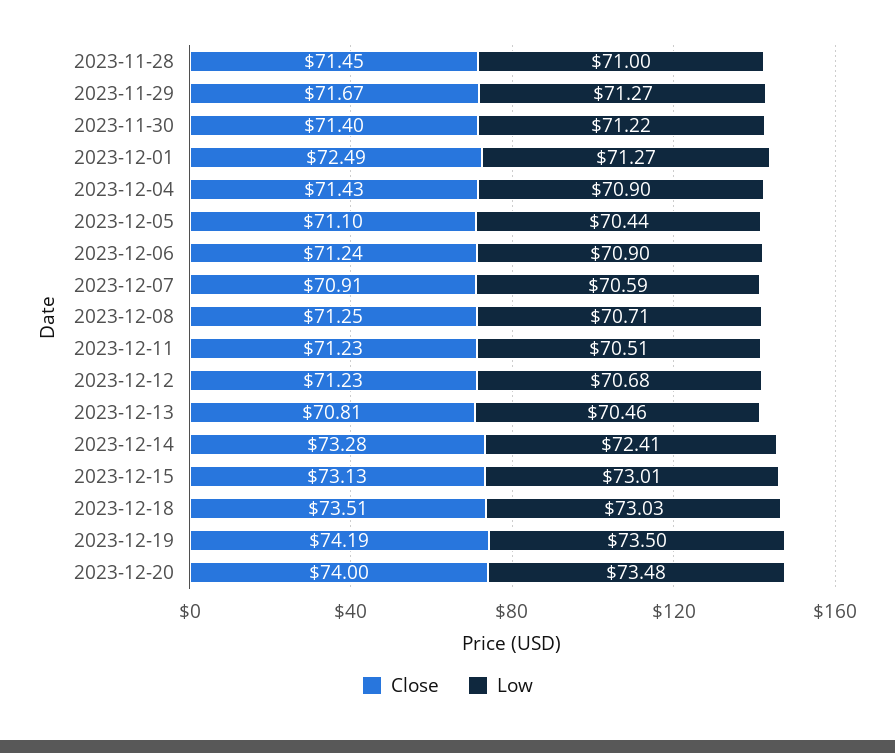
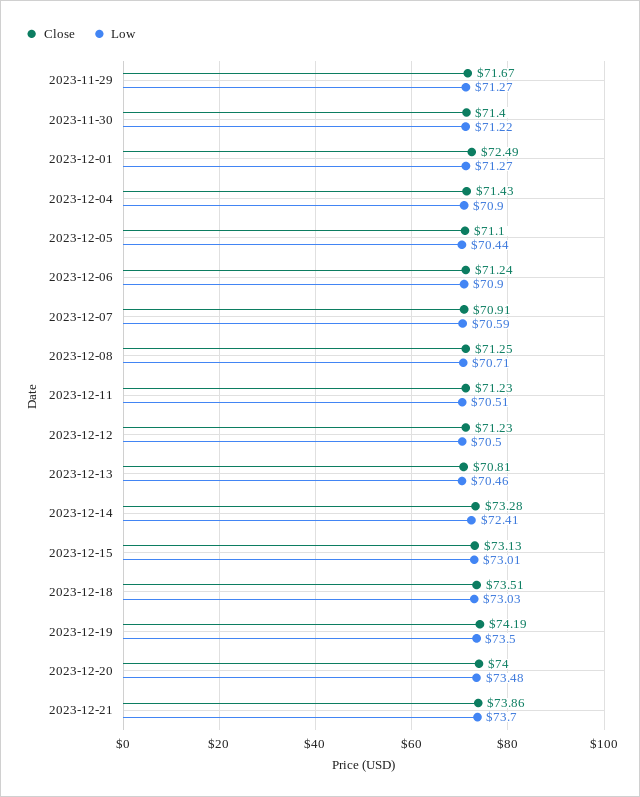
Close, 2023-11-28: 71.45 -> none
Low, 2023-11-28: 71 -> none
Low, 2023-12-12: 70.68 -> 70.5
Close, 2023-12-21: none -> 73.86
Low, 2023-12-21: none -> 73.7

